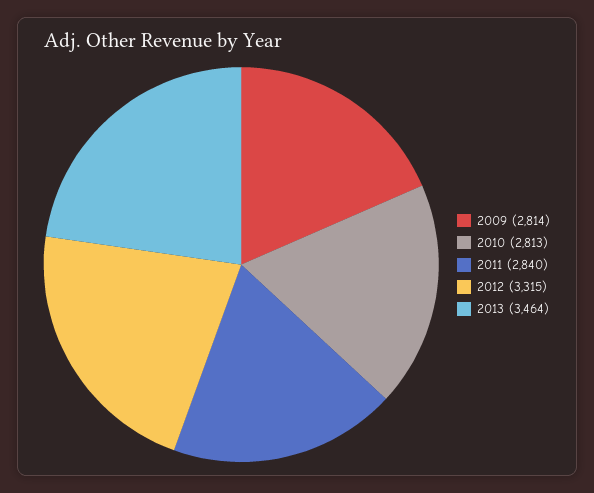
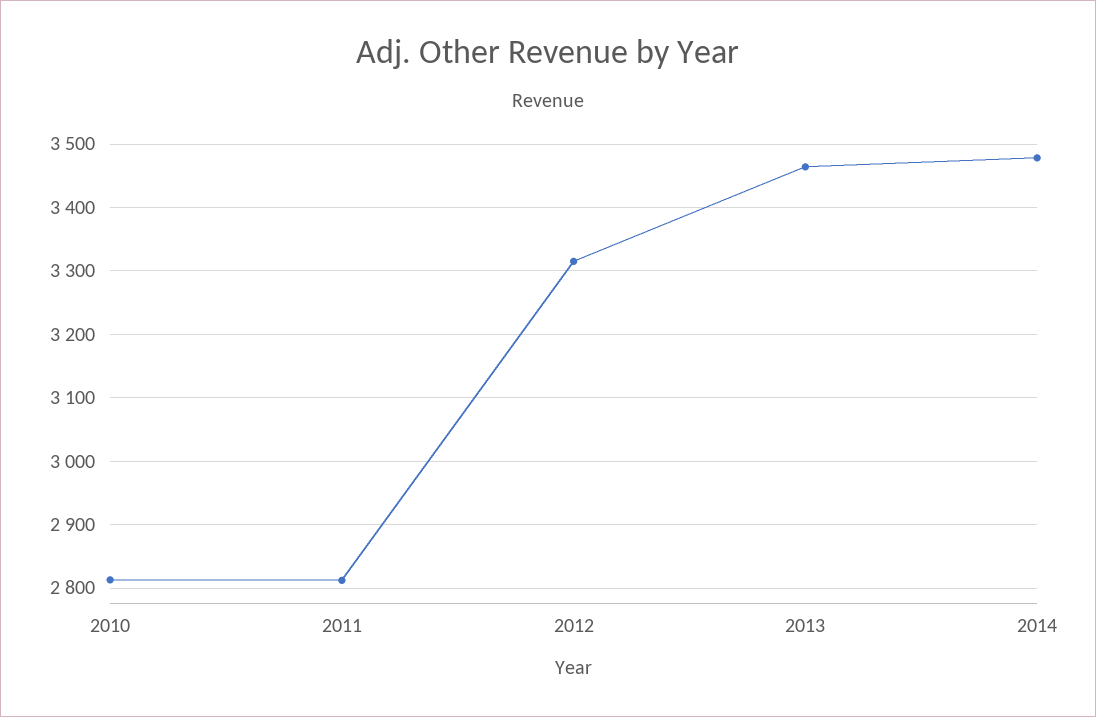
2009: 2814 -> none
2011: 2840 -> 2810
2014: none -> 3480

